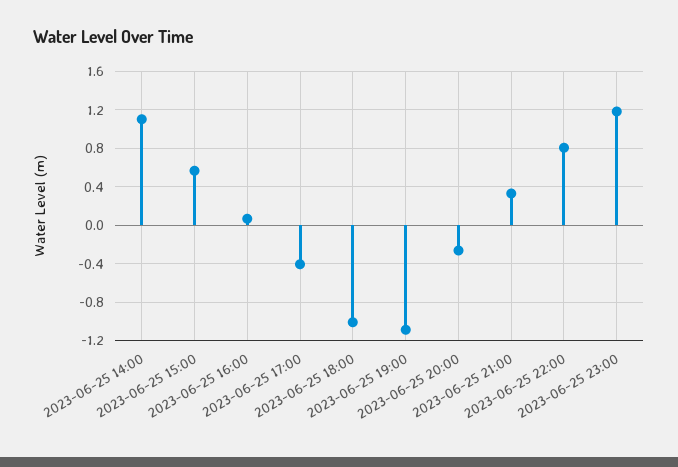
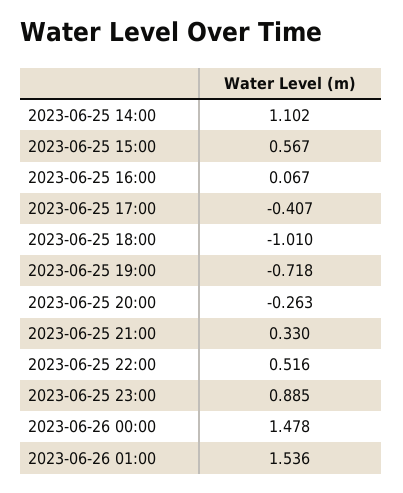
2023-06-25 19:00: -1.1 -> -0.718
2023-06-25 22:00: 0.8 -> 0.516
2023-06-25 23:00: 1.2 -> 0.885
2023-06-26 00:00: none -> 1.478
2023-06-26 01:00: none -> 1.536

